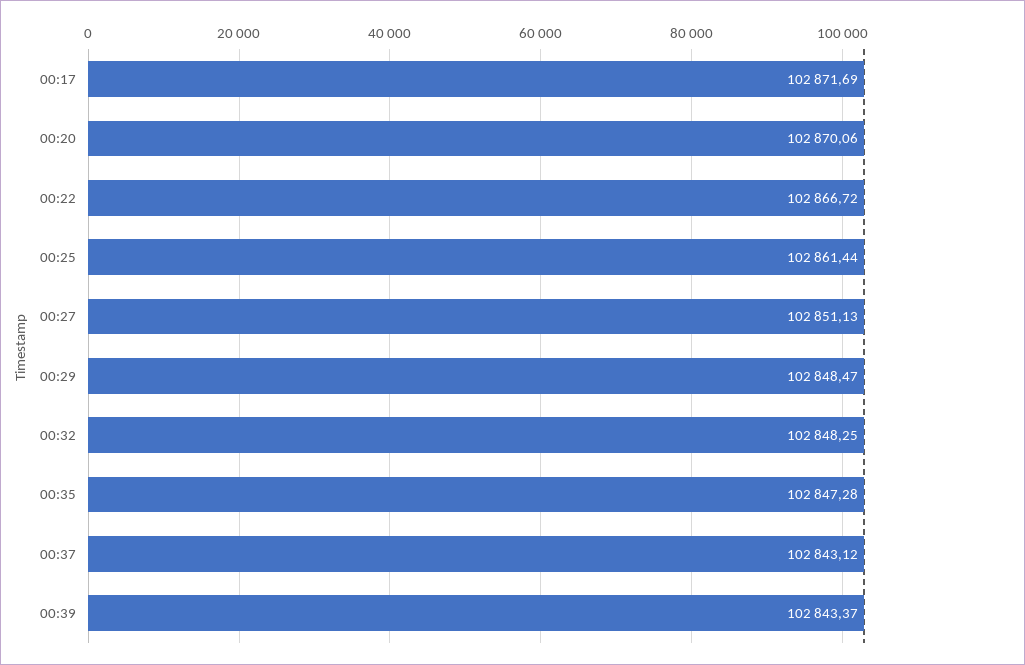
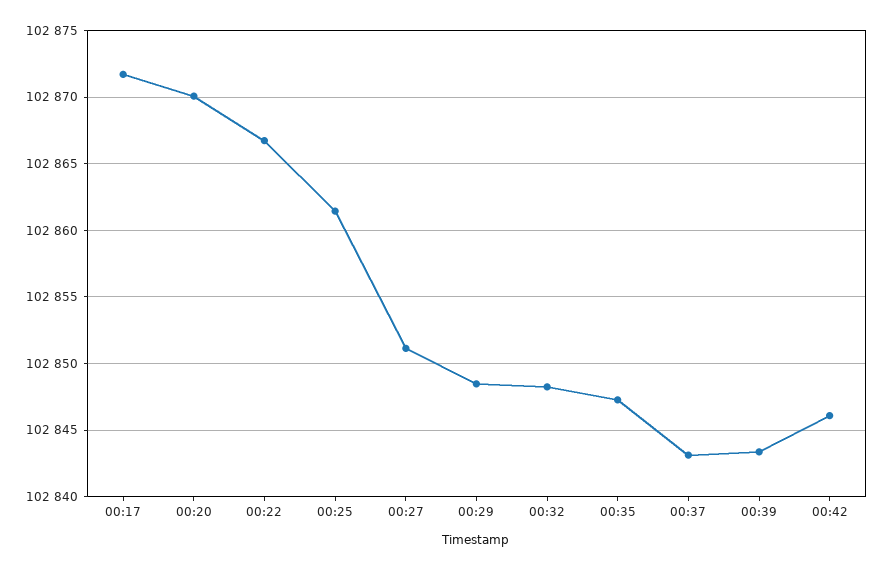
00:42: none -> 102846

